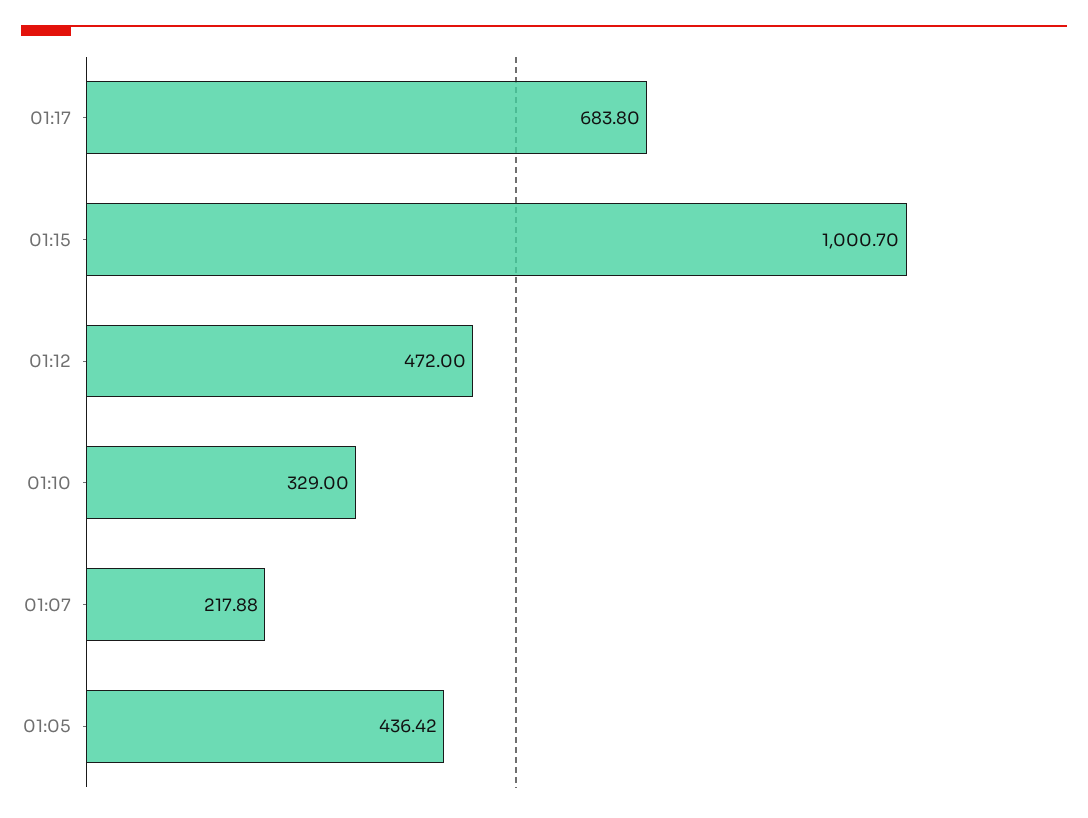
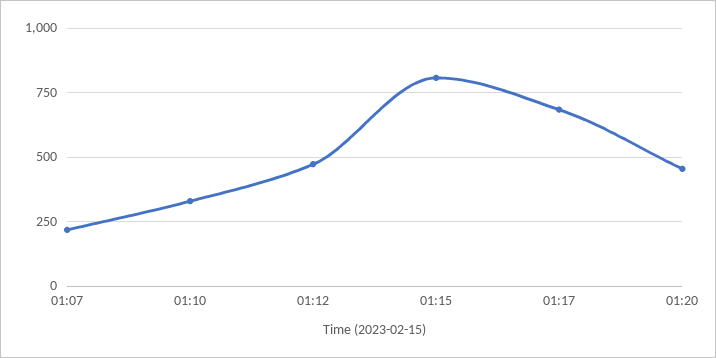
01:15: 1000.7 -> 800
01:05: 436.42 -> none
01:20: none -> 450

